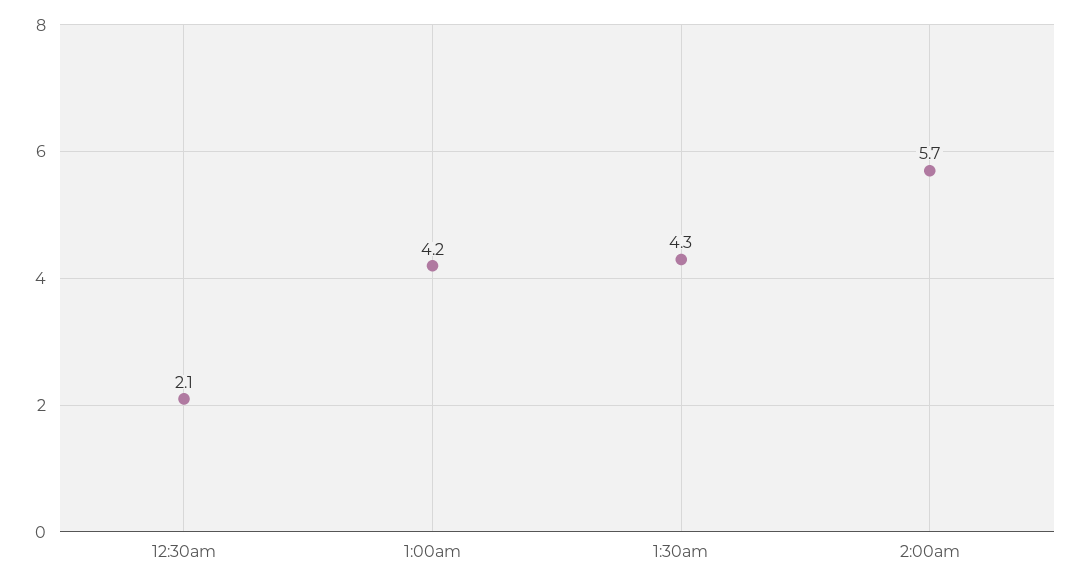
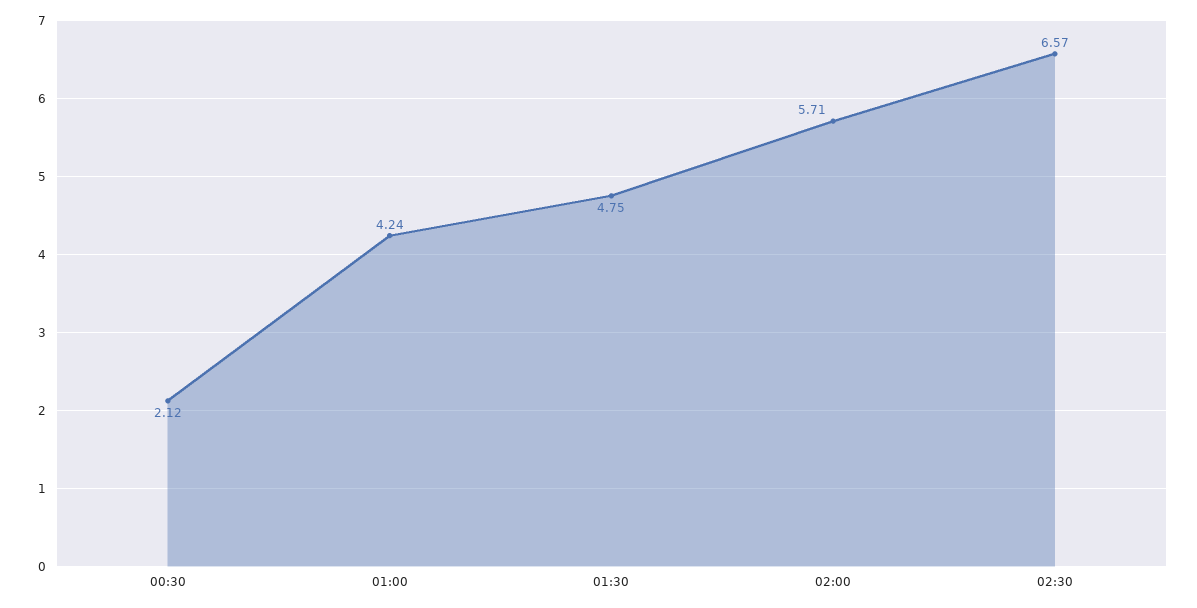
1:30am: 4.3 -> 4.75
02:30: none -> 6.57

